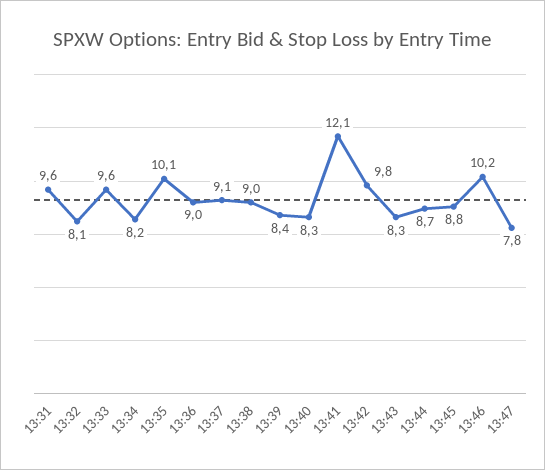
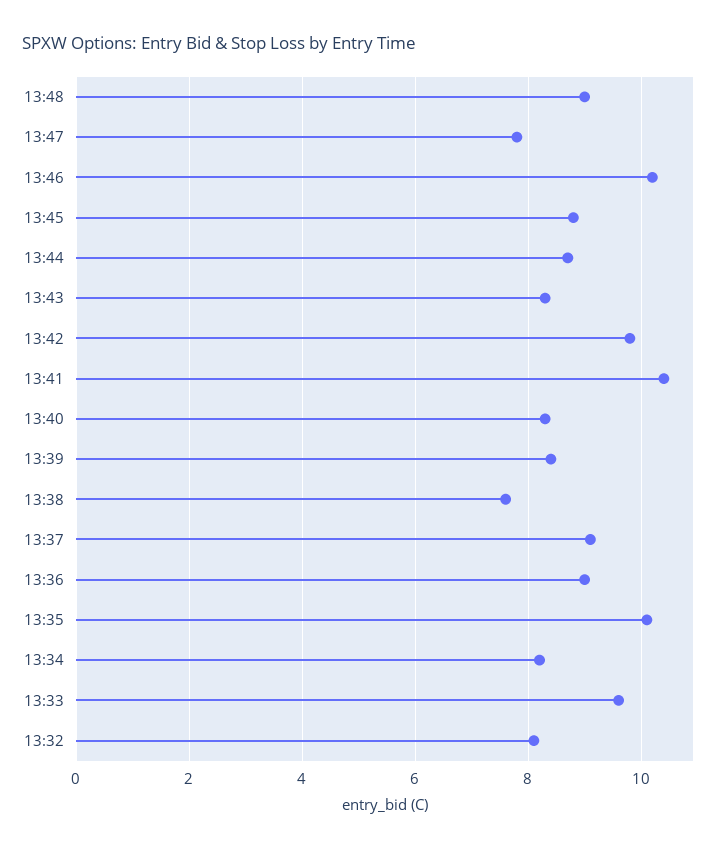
13:31: 9.6 -> none
13:38: 9 -> 7.5
13:41: 12.1 -> 10.5
13:48: none -> 9

